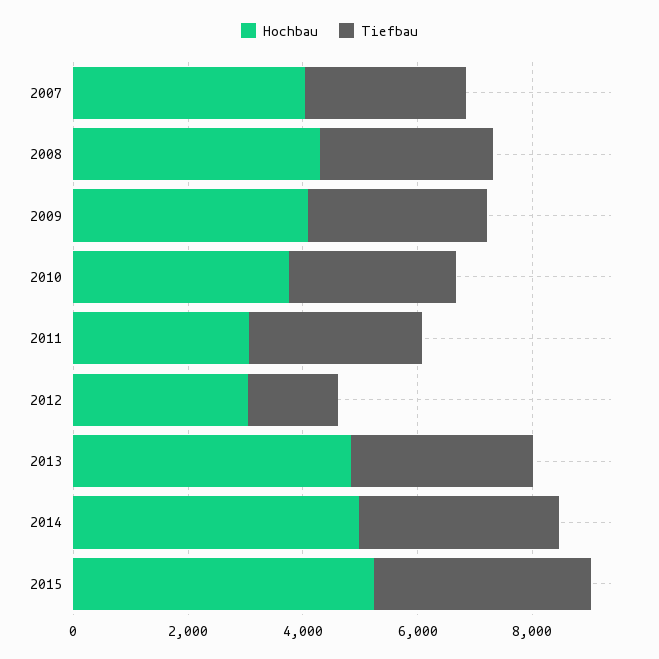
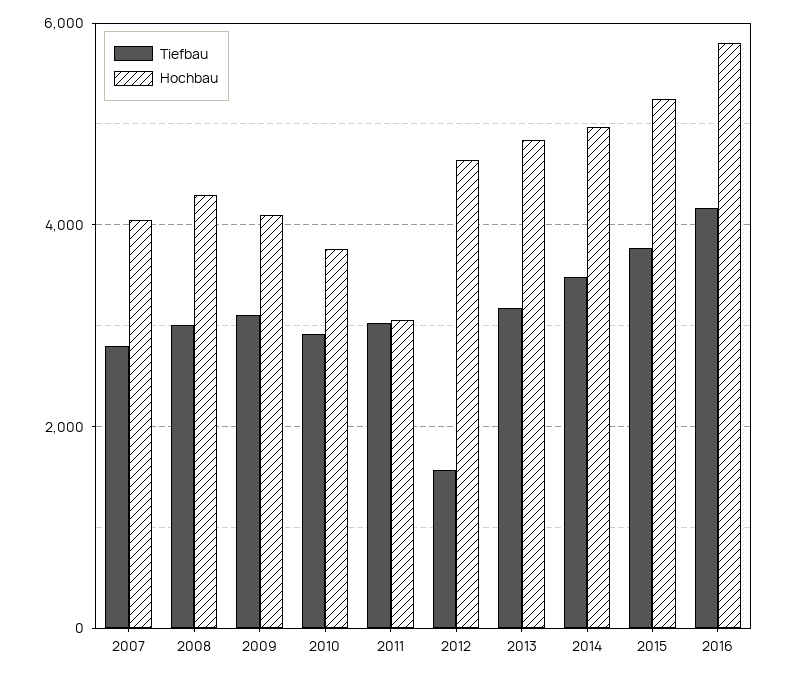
Hochbau, 2012: 3000 -> 4600
Tiefbau, 2016: none -> 4200
Hochbau, 2016: none -> 5800

